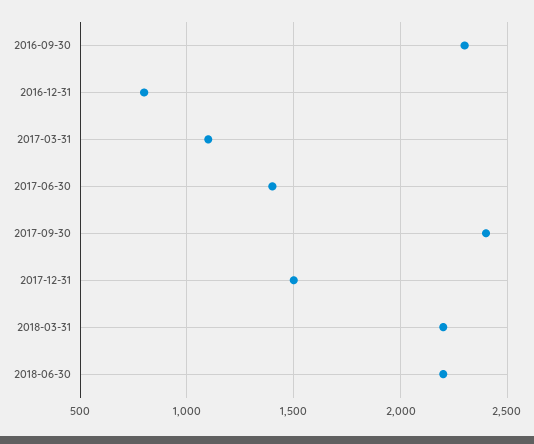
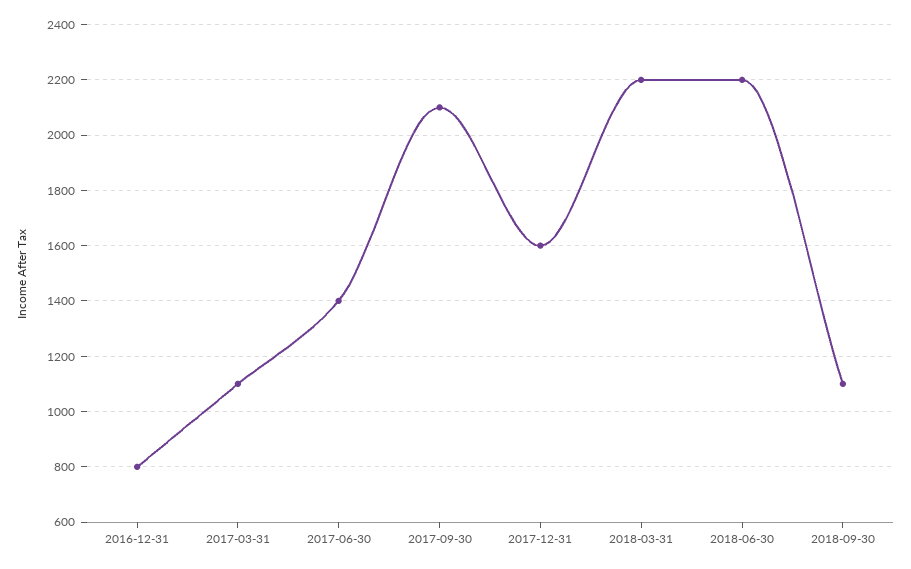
2016-09-30: 2300 -> none
2017-09-30: 2400 -> 2100
2017-12-31: 1500 -> 1600
2018-09-30: none -> 1100

